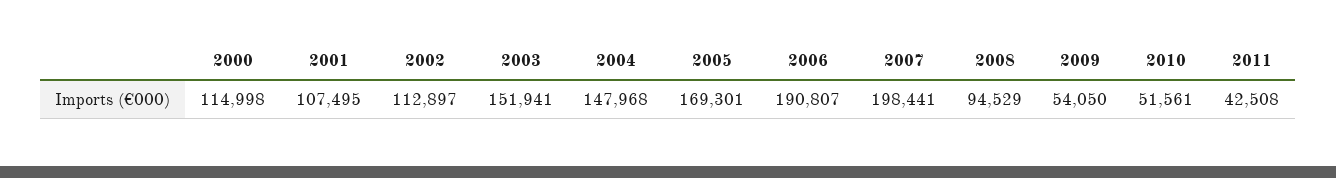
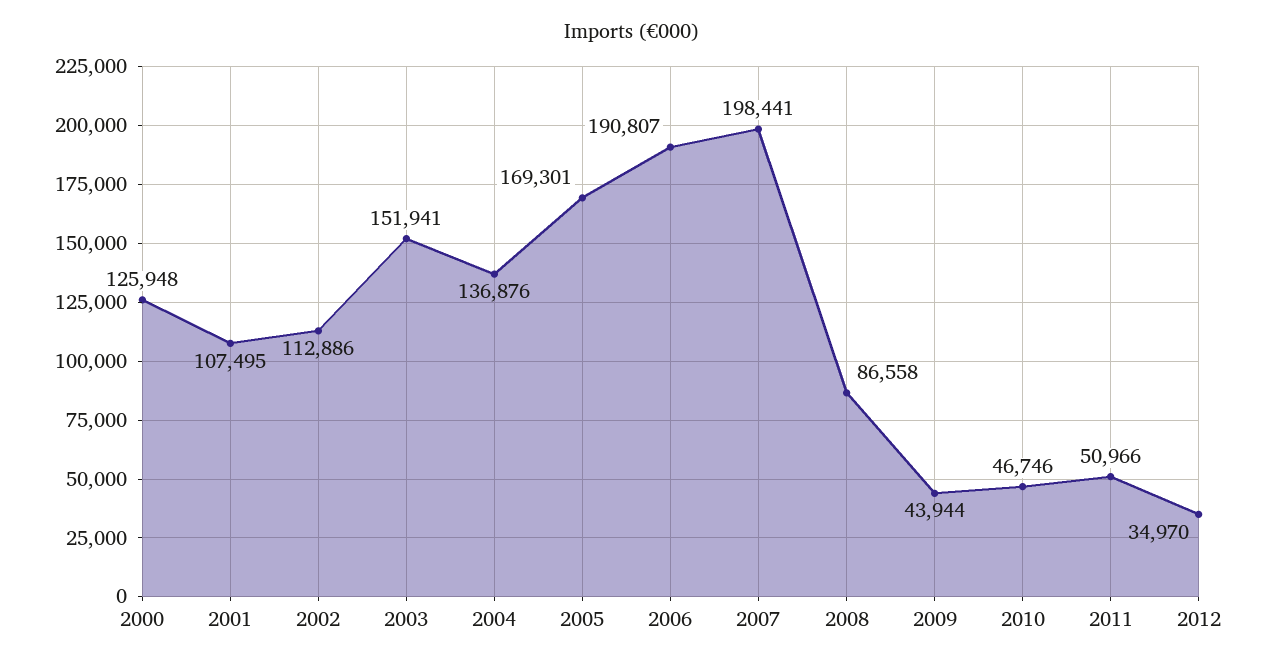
2000: 114998 -> 125948
2002: 112897 -> 112886
2004: 147968 -> 136876
2008: 94529 -> 86558
2009: 54050 -> 43944
2010: 51561 -> 46746
2011: 42508 -> 50966
2012: none -> 34970

